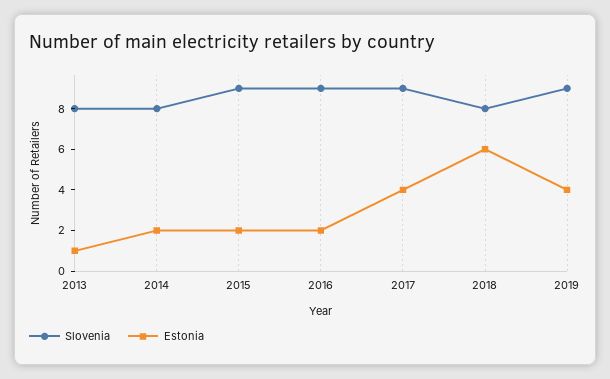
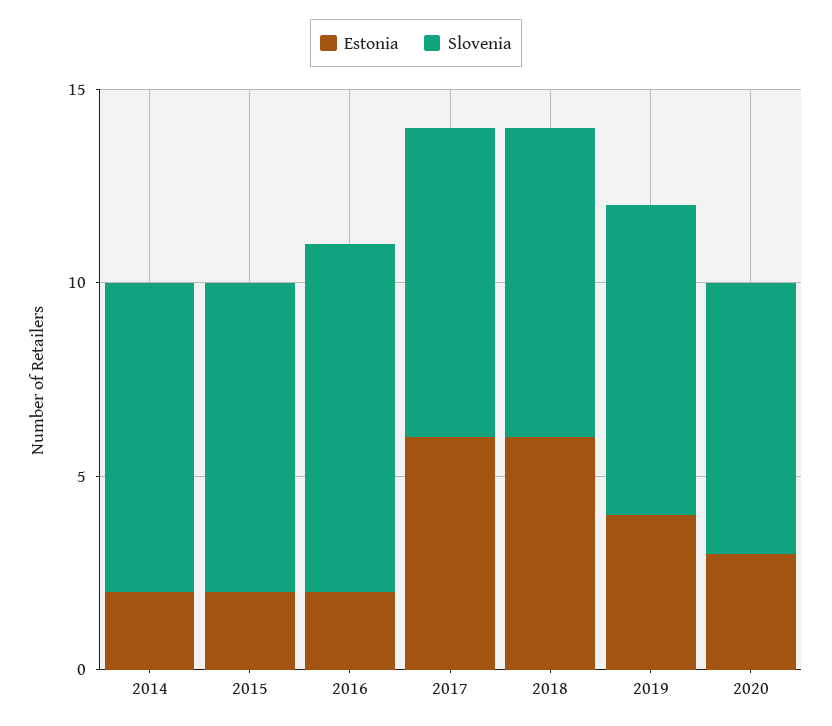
Slovenia, 2013: 8 -> none
Estonia, 2013: 1 -> none
Slovenia, 2015: 9 -> 8
Slovenia, 2017: 9 -> 8
Estonia, 2017: 4 -> 6
Slovenia, 2019: 9 -> 8
Estonia, 2020: none -> 3
Slovenia, 2020: none -> 7

